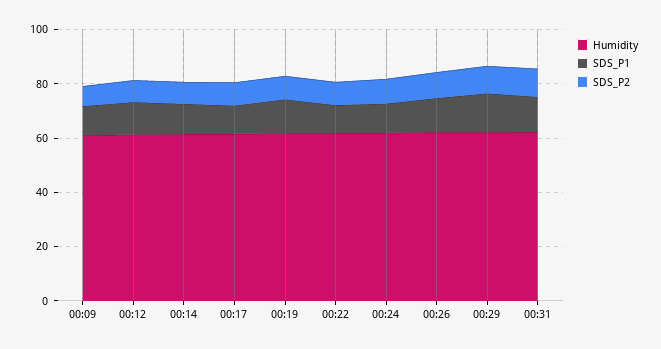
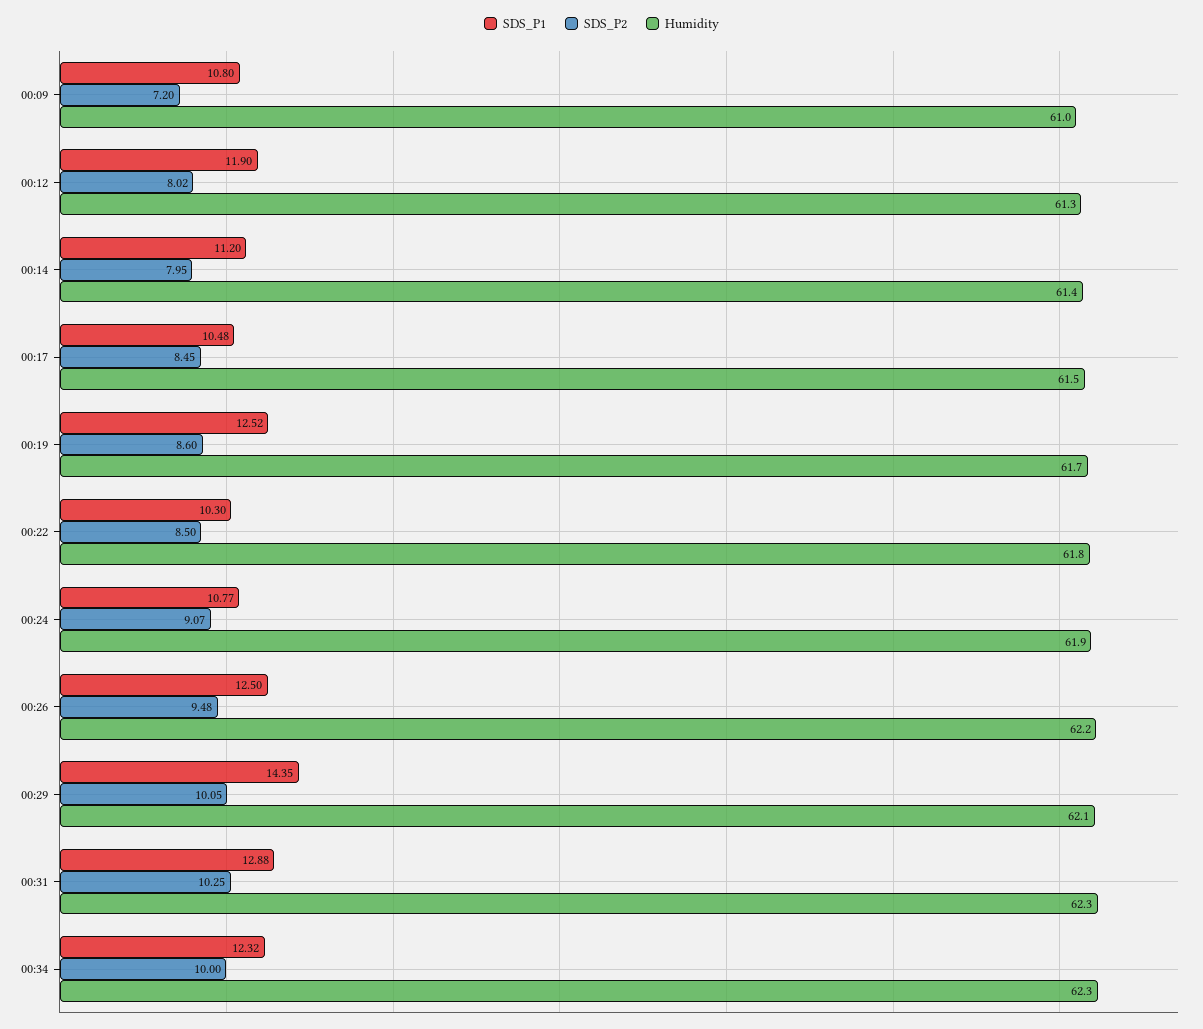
SDS_P1, 00:34: none -> 12.32
SDS_P2, 00:34: none -> 10
Humidity, 00:34: none -> 62.3

